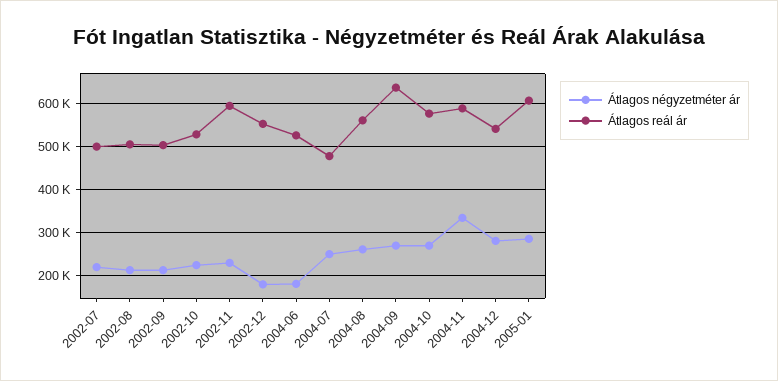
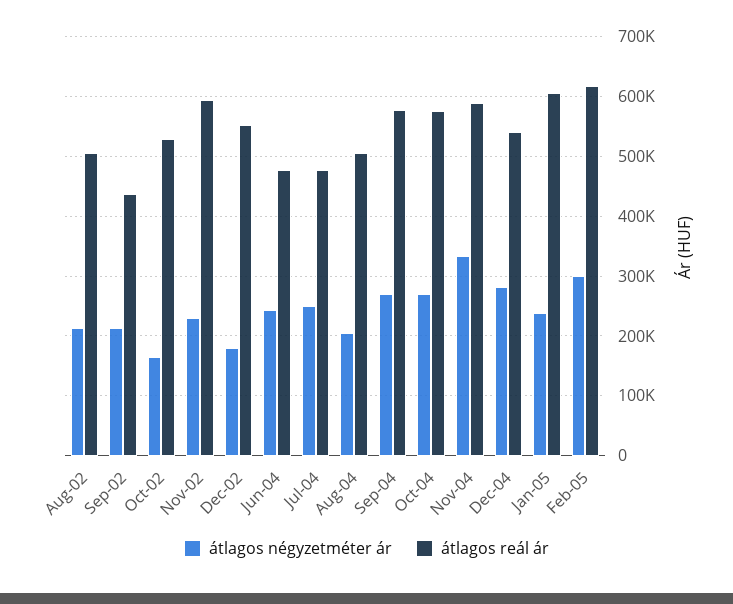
Átlagos négyzetméter ár, 2002-07: 220000 -> none
Átlagos reál ár, 2002-07: 500000 -> none
Átlagos reál ár, 2002-09: 500000 -> 440000
Átlagos négyzetméter ár, 2002-10: 220000 -> 160000
Átlagos négyzetméter ár, 2004-06: 180000 -> 240000
Átlagos reál ár, 2004-06: 520000 -> 480000
Átlagos négyzetméter ár, 2004-08: 260000 -> 200000
Átlagos reál ár, 2004-08: 560000 -> 500000
Átlagos reál ár, 2004-09: 640000 -> 580000
Átlagos négyzetméter ár, 2005-01: 280000 -> 240000
Átlagos négyzetméter ár, Feb-05: none -> 300000
Átlagos reál ár, Feb-05: none -> 620000

